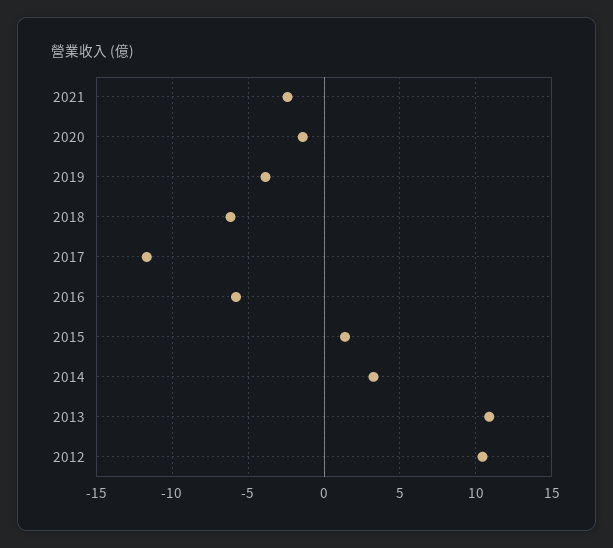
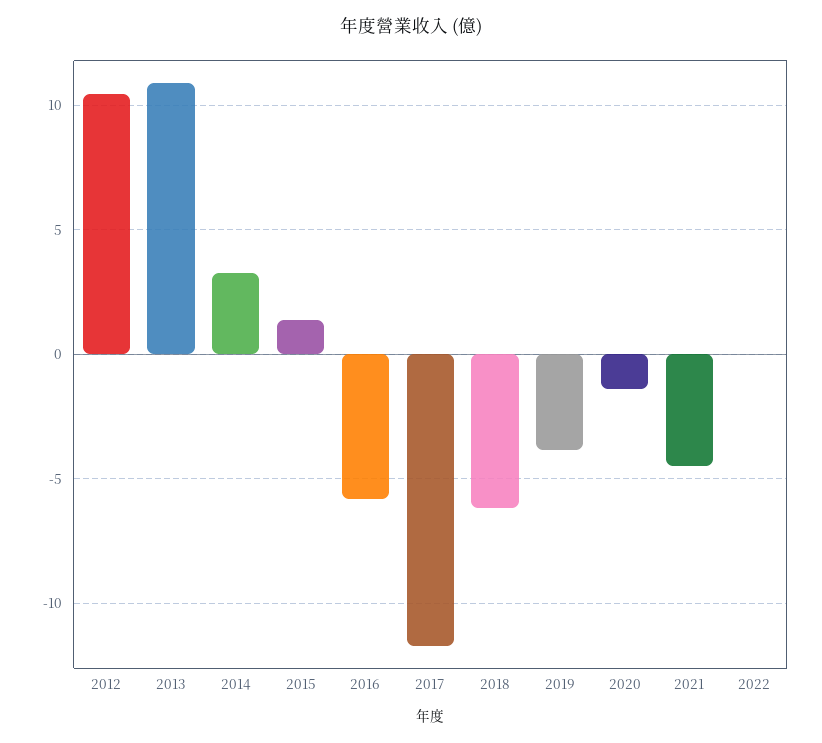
2021: -2.5 -> -4.5
2022: none -> 0

